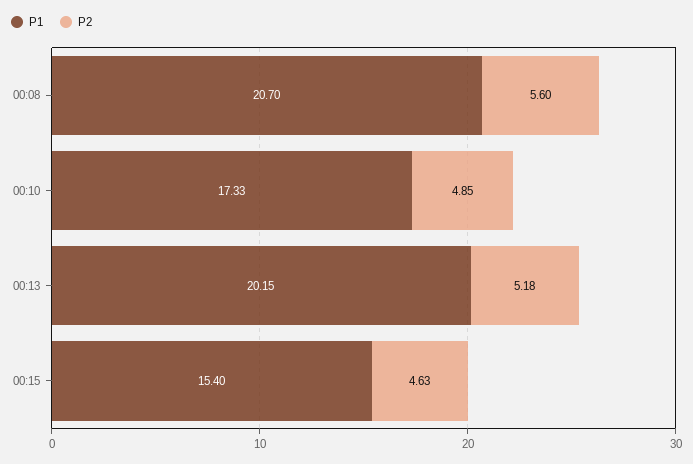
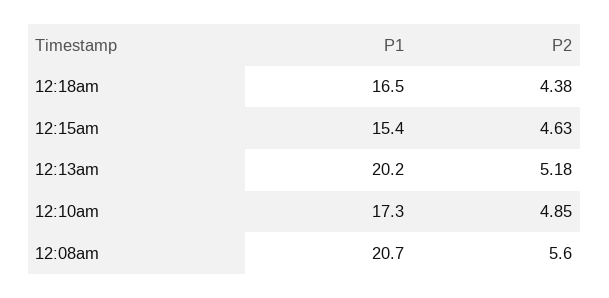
P1, 12:18am: none -> 16.5
P2, 12:18am: none -> 4.38

